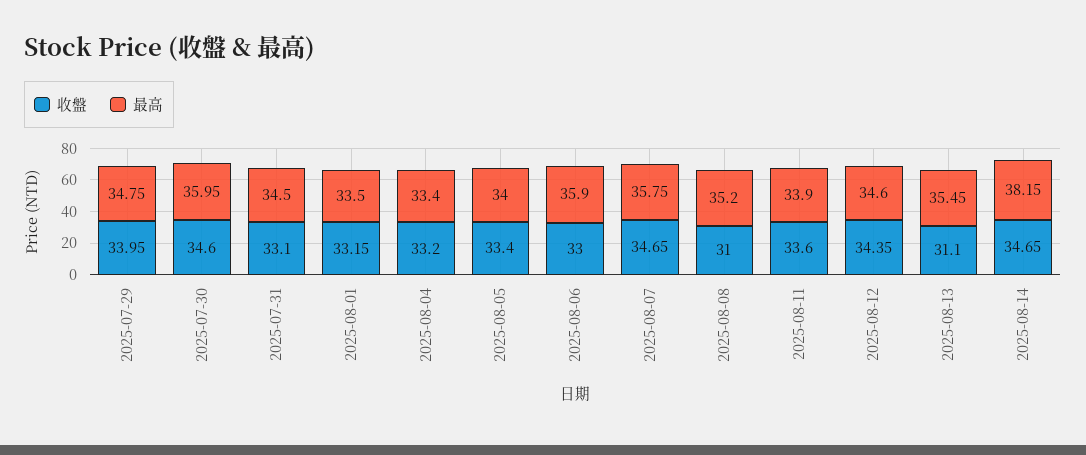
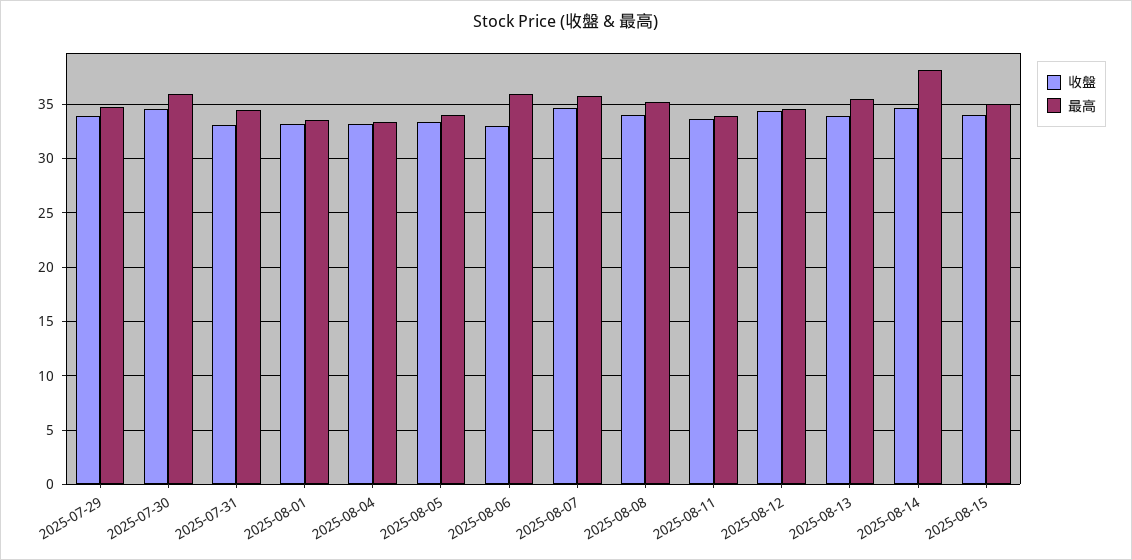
收盤, 2025-08-08: 31 -> 34
收盤, 2025-08-13: 31.1 -> 34
收盤, 2025-08-15: none -> 34
最高, 2025-08-15: none -> 35

